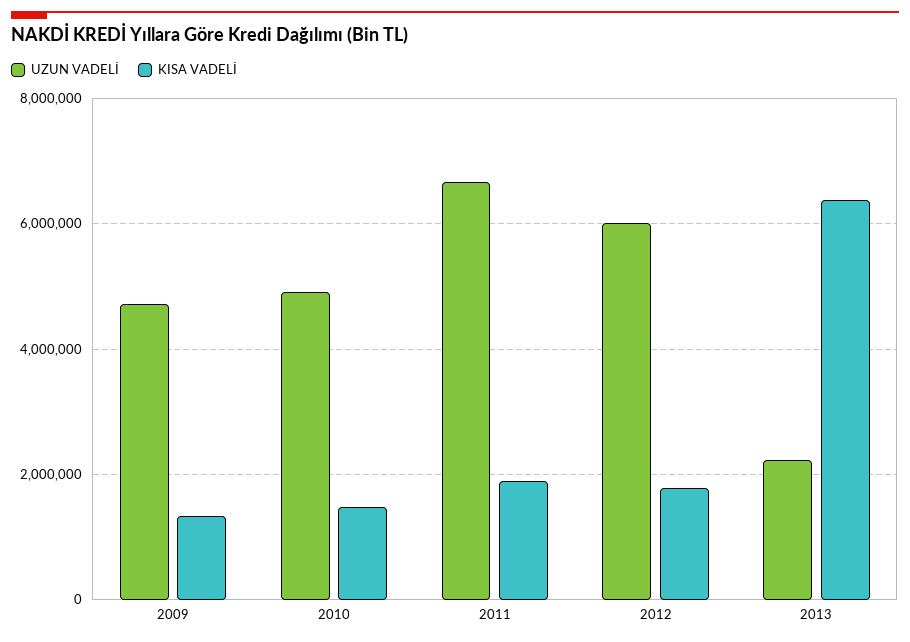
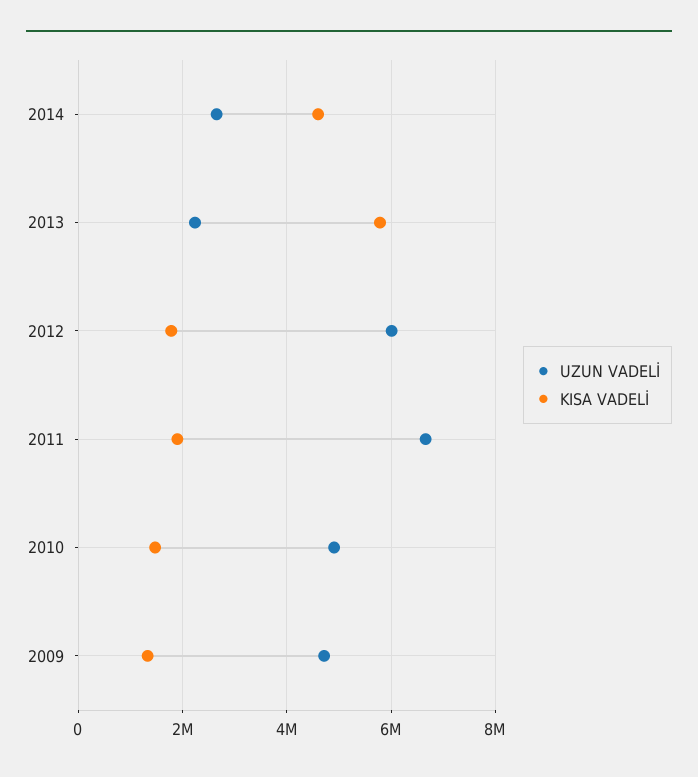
KISA VADELİ, 2013: 6400000 -> 5800000
UZUN VADELİ, 2014: none -> 2600000
KISA VADELİ, 2014: none -> 4600000

